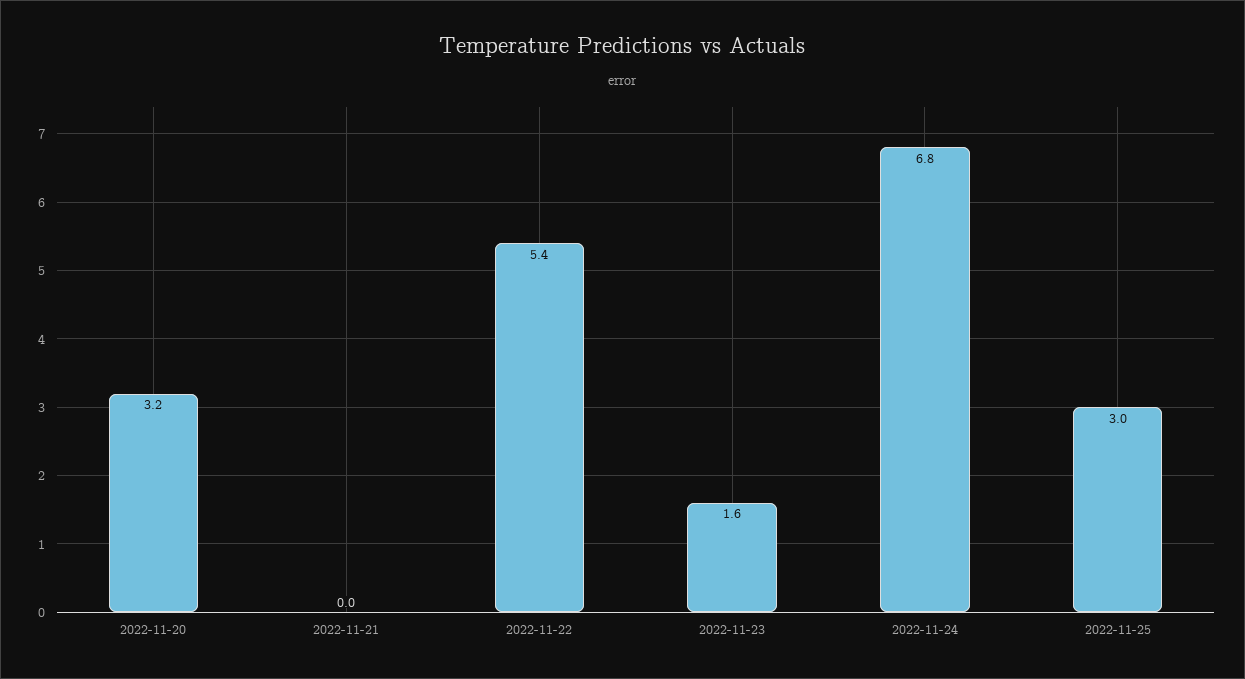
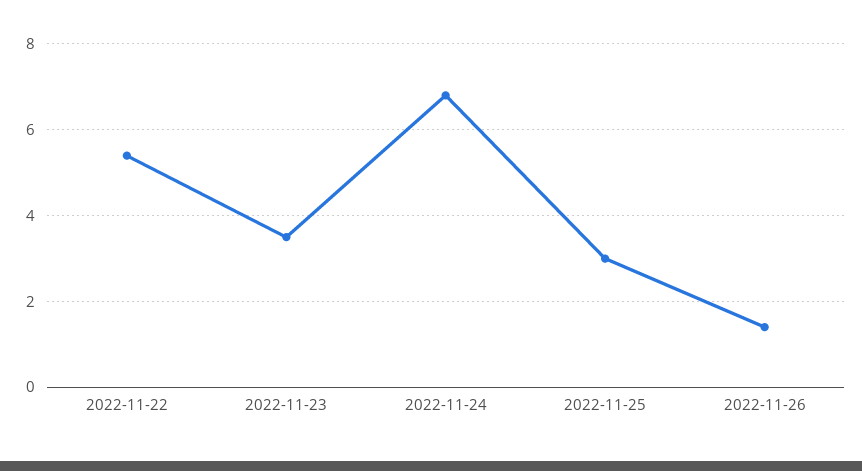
2022-11-20: 3.2 -> none
2022-11-21: 0 -> none
2022-11-23: 1.6 -> 3.5
2022-11-26: none -> 1.5

